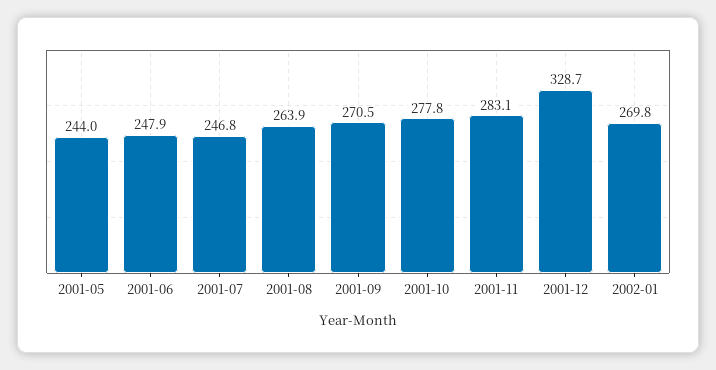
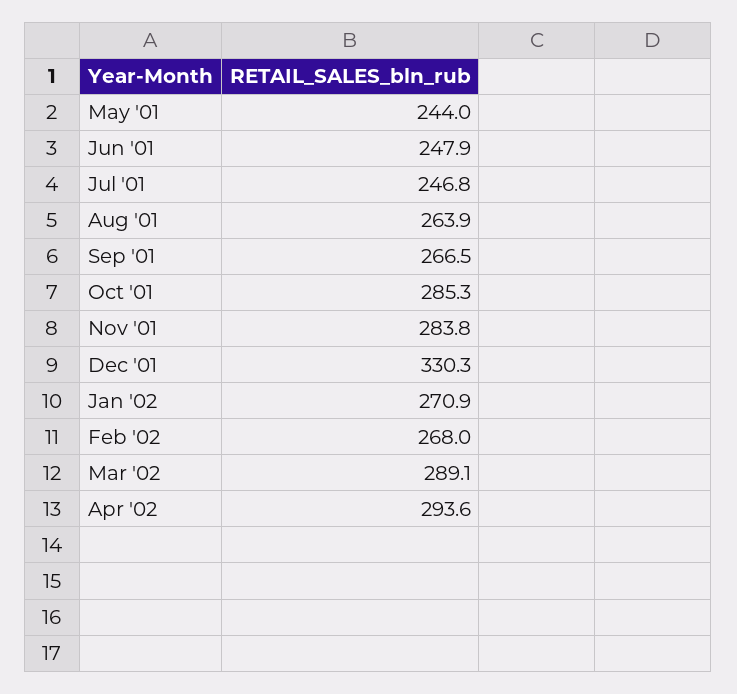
2001-09: 270.5 -> 266.5
2001-10: 277.8 -> 285.3
2001-11: 283.1 -> 283.8
2001-12: 328.7 -> 330.3
2002-01: 269.8 -> 270.9
Feb '02: none -> 268
Mar '02: none -> 289.1
Apr '02: none -> 293.6

